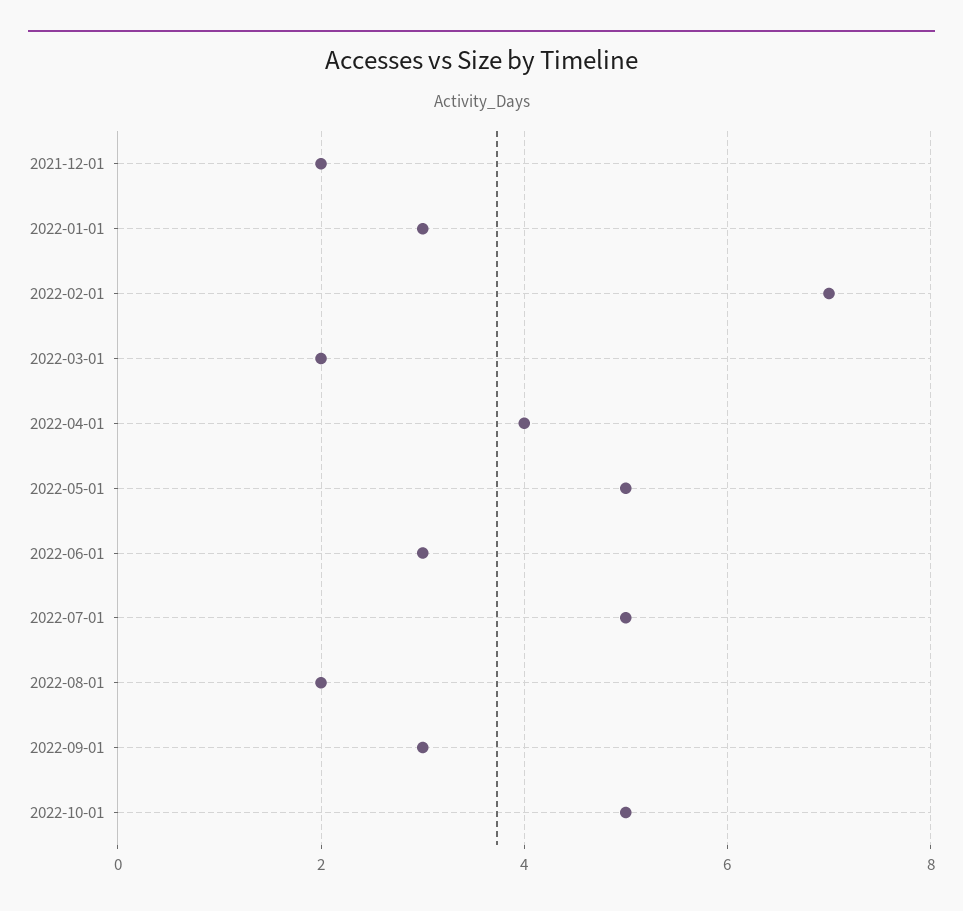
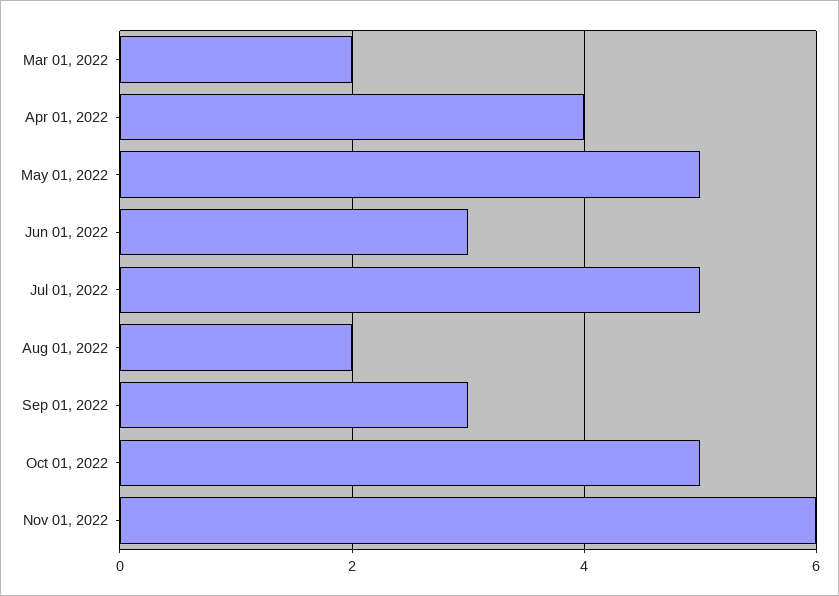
2021-12-01: 2 -> none
2022-01-01: 3 -> none
2022-02-01: 7 -> none
Nov 01, 2022: none -> 6

